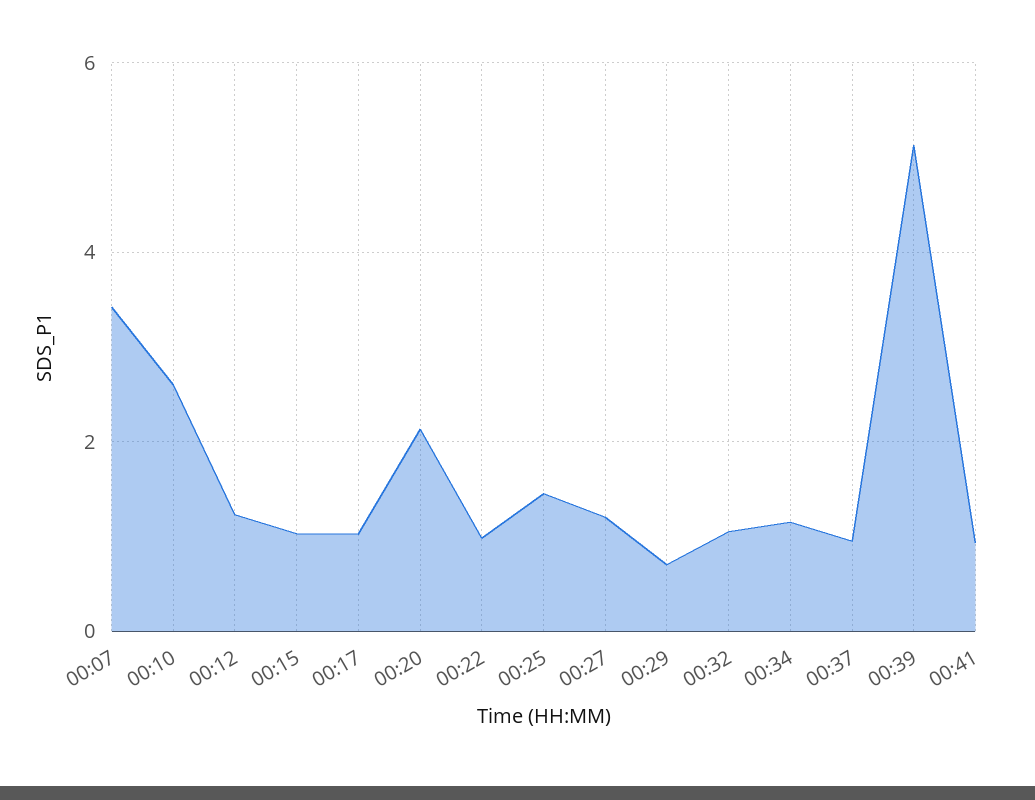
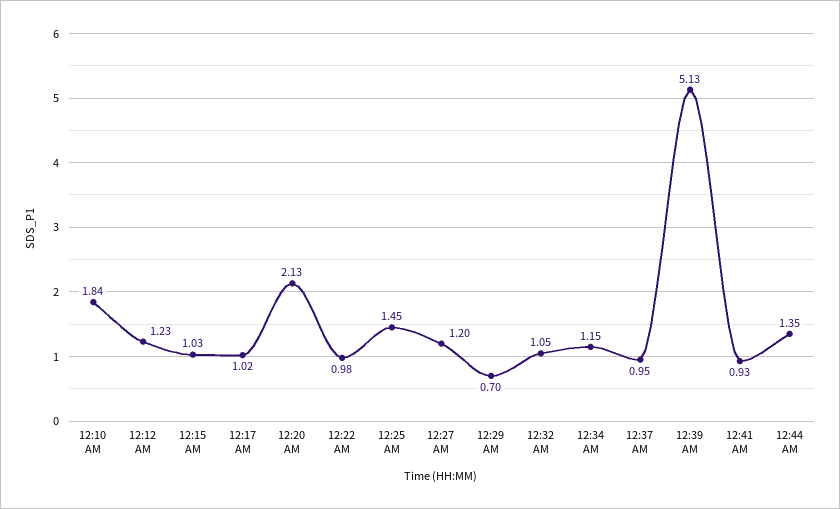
00:07: 3.4 -> none
00:10: 2.6 -> 1.84
12:44 AM: none -> 1.35

